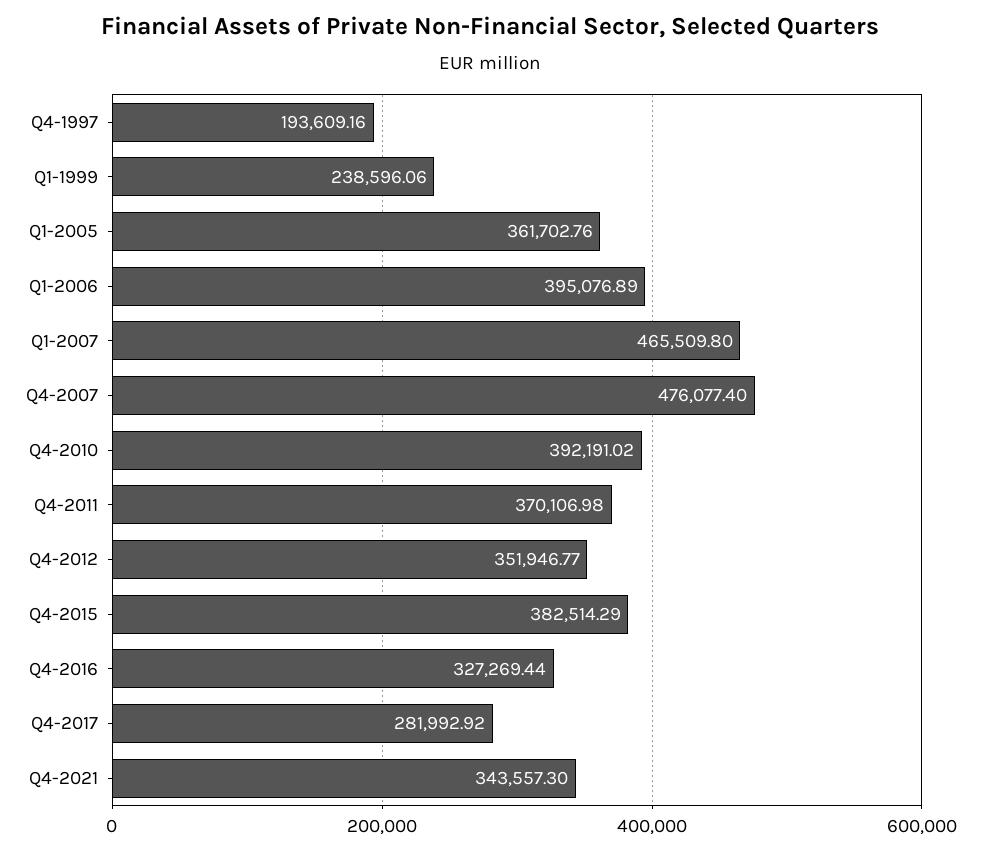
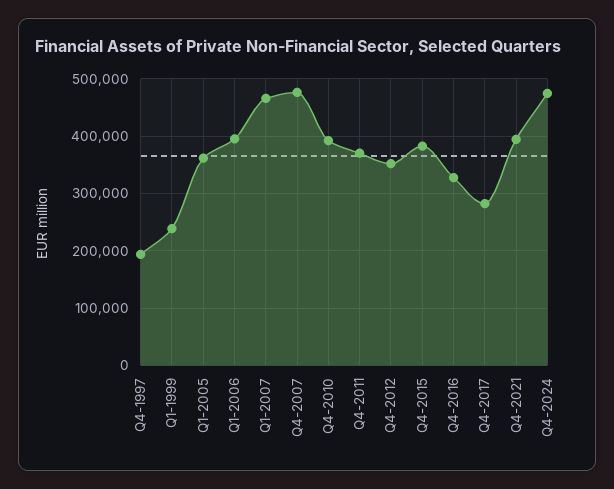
Q4-2021: 343557.3 -> 400000
Q4-2024: none -> 480000

